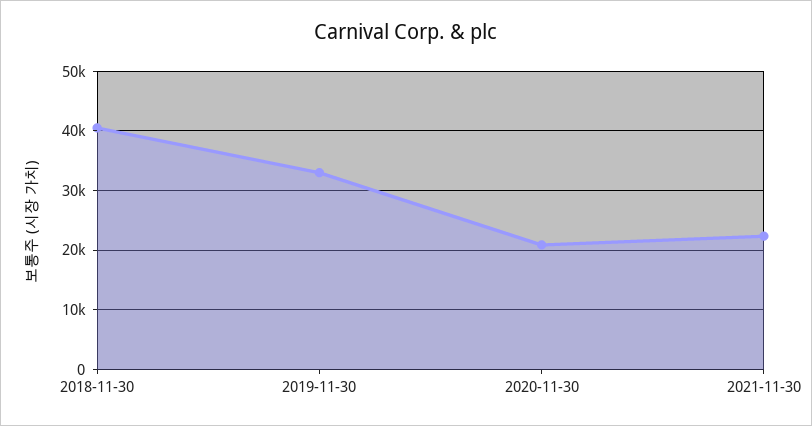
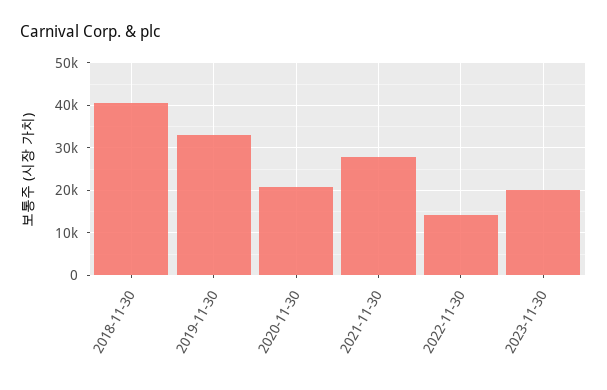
2021-11-30: 22000 -> 28000
2022-11-30: none -> 14000
2023-11-30: none -> 20000

